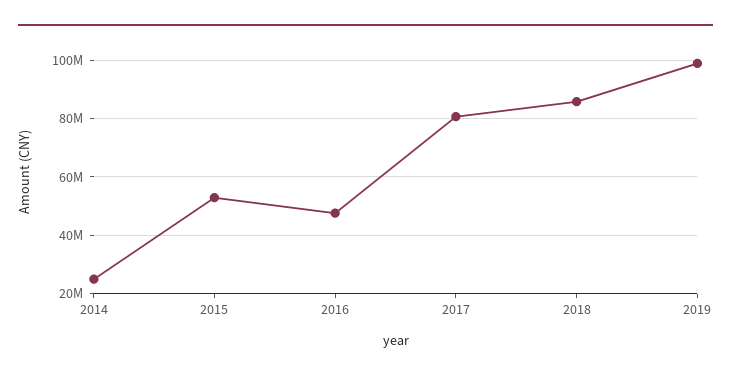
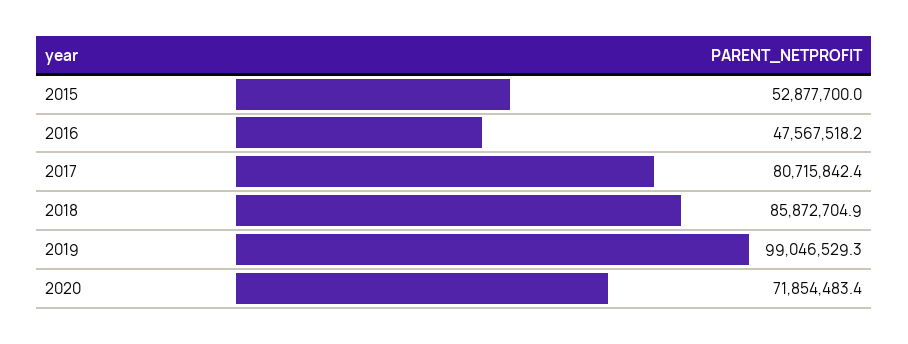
2014: 25000000 -> none
2020: none -> 71854483.4

